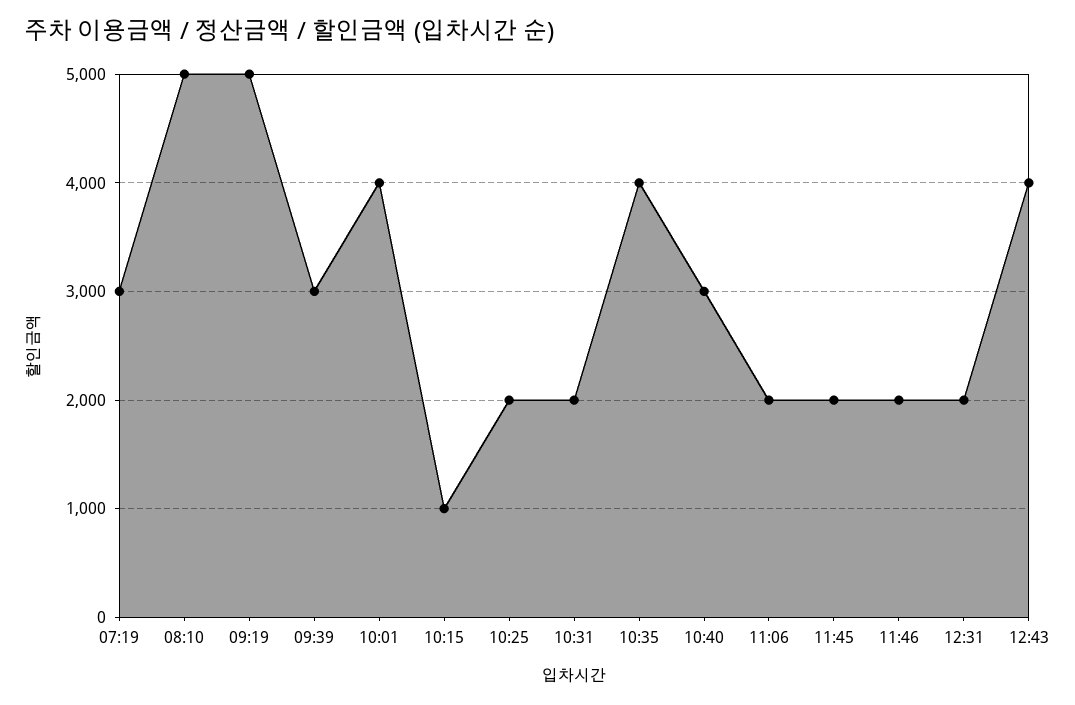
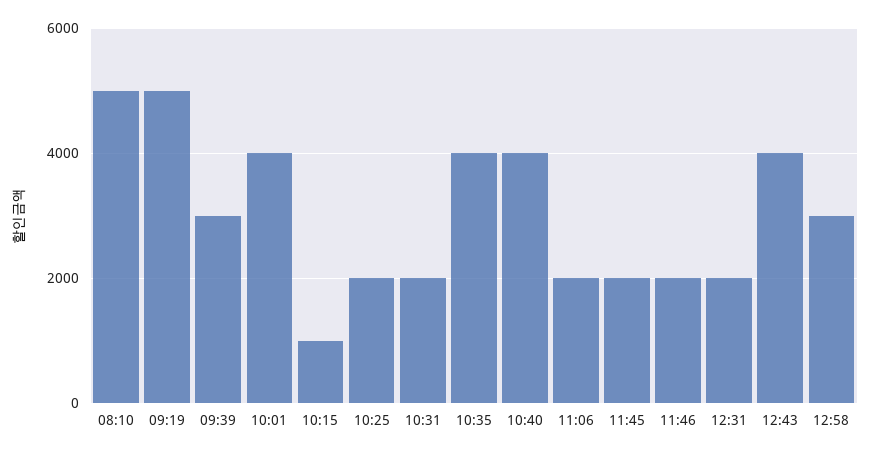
07:19: 3000 -> none
10:40: 3000 -> 4000
12:58: none -> 3000

